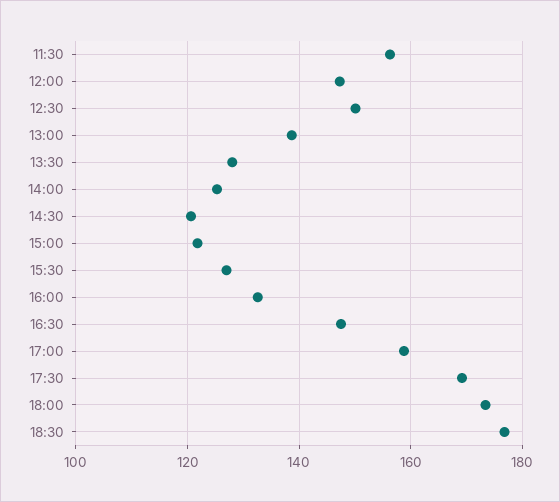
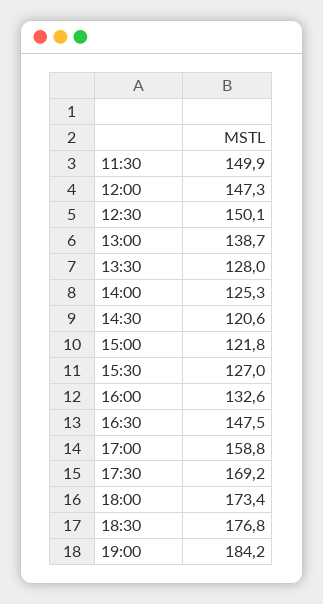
11:30: 156 -> 149.9
19:00: none -> 184.2

